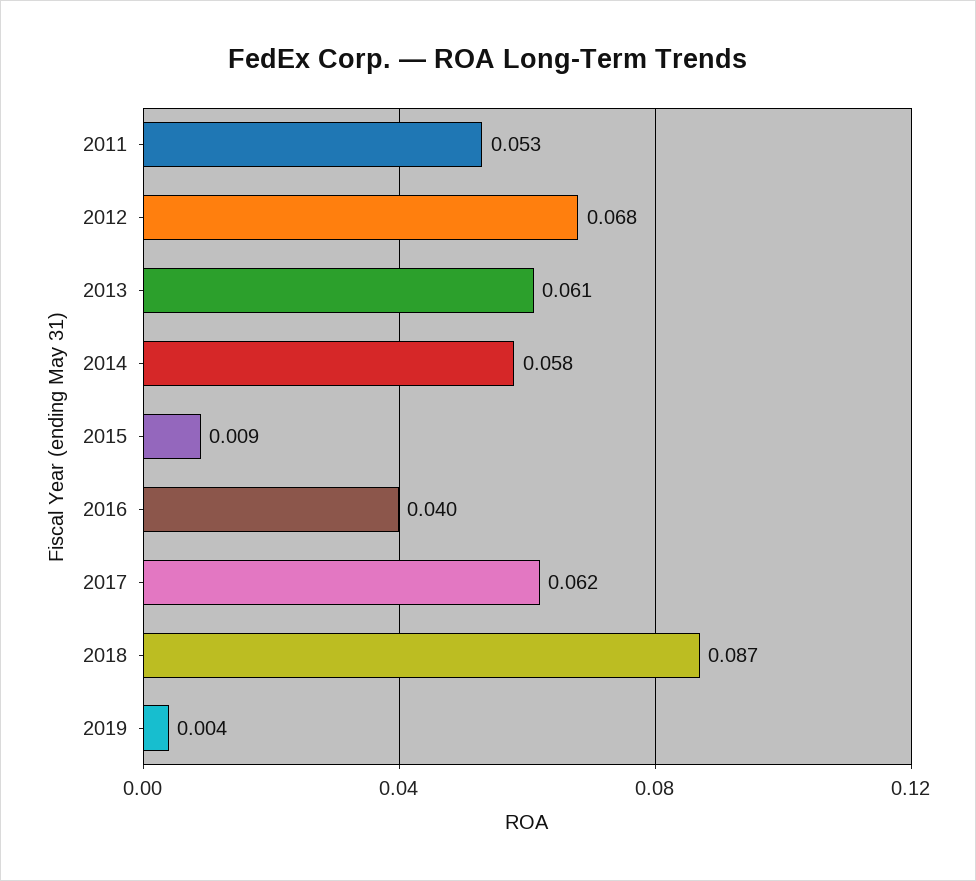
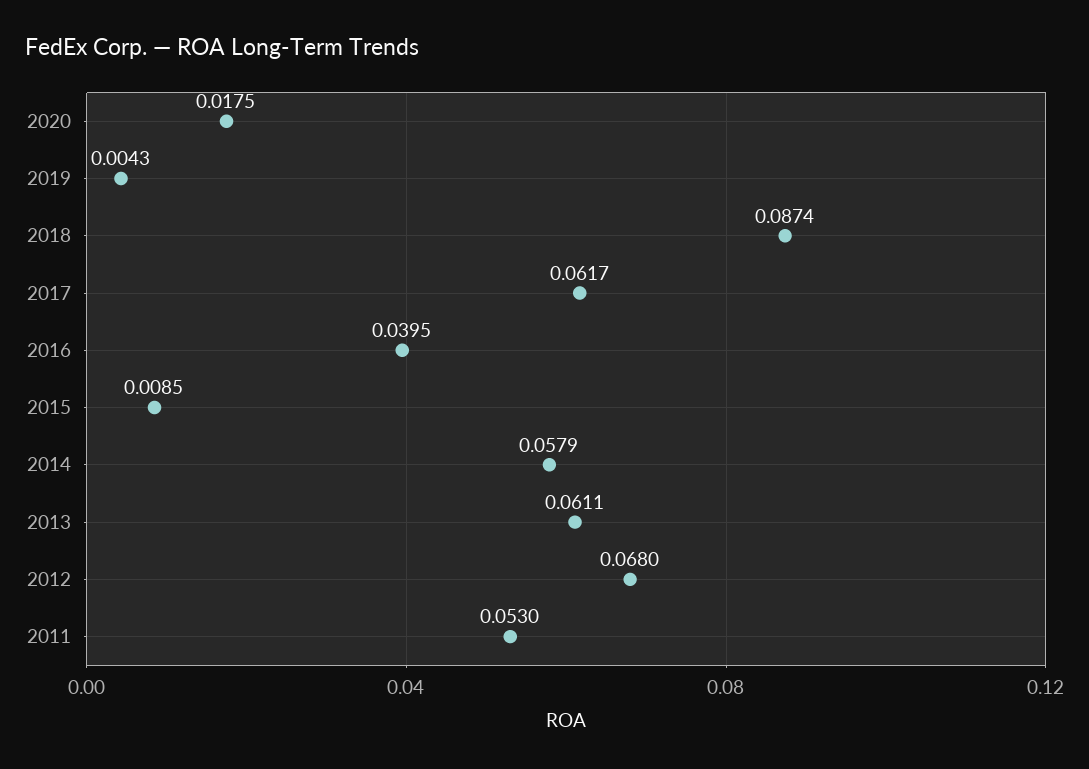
2020: none -> 0.0175

